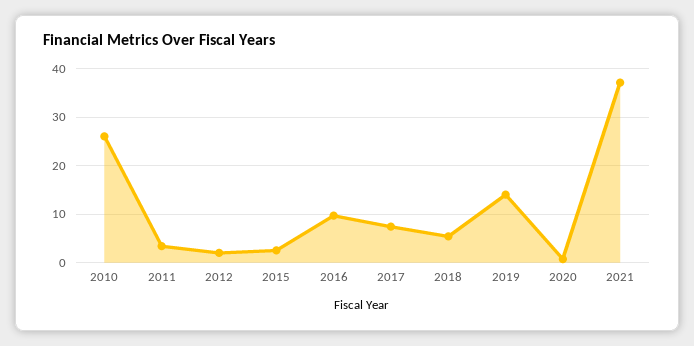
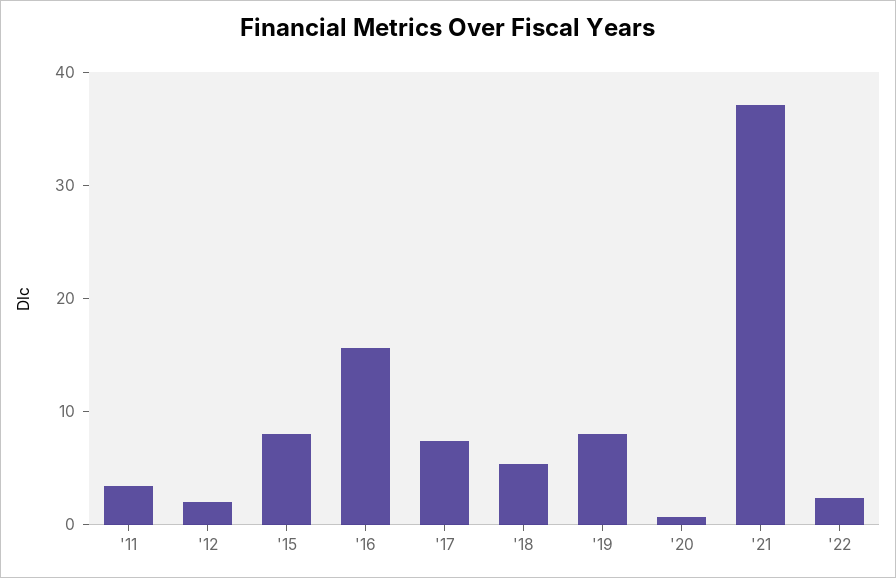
2010: 26 -> none
2015: 2 -> 8
2016: 10 -> 16
2019: 14 -> 8
'22: none -> 2

